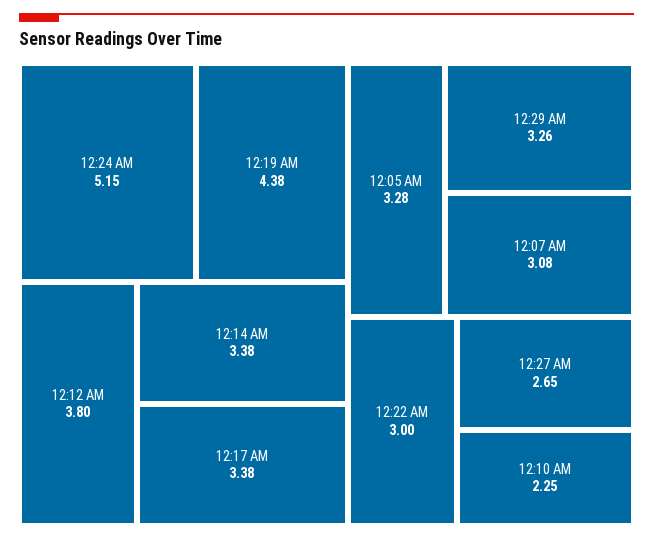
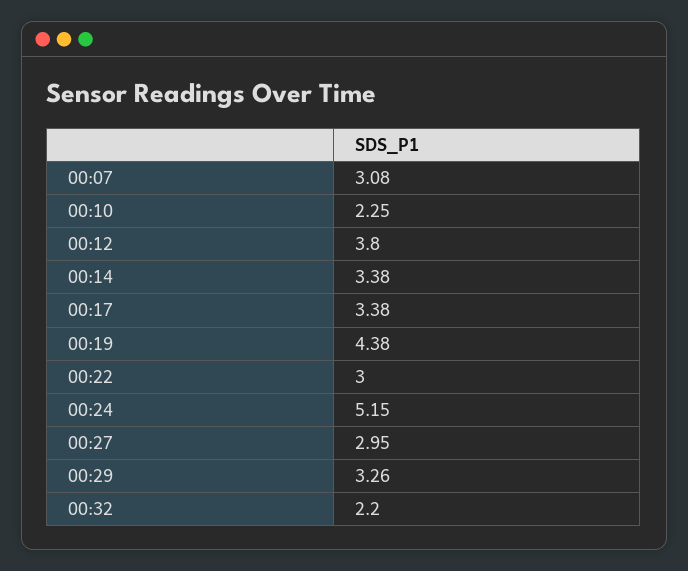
12:05 AM: 3.28 -> none
12:27 AM: 2.65 -> 2.95
00:32: none -> 2.2

